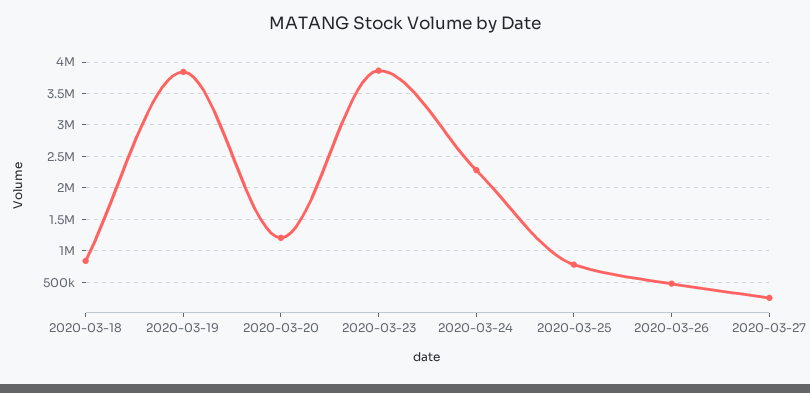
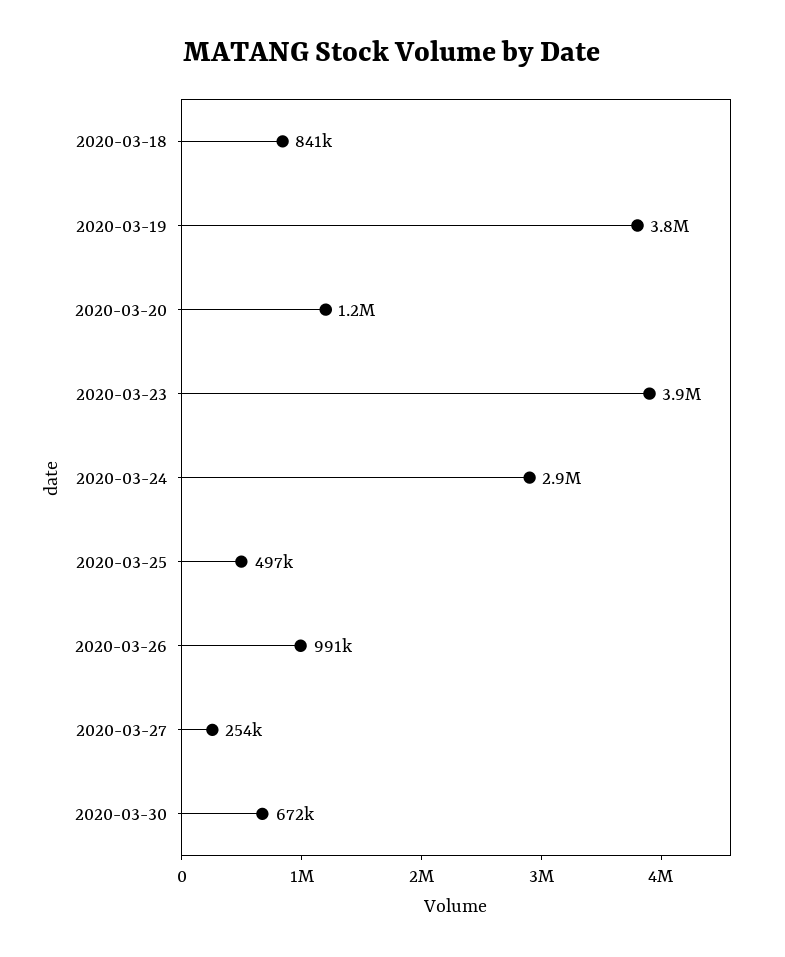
2020-03-24: 2300000 -> 2900000
2020-03-25: 800000 -> 497000
2020-03-26: 500000 -> 991000
2020-03-30: none -> 672000

